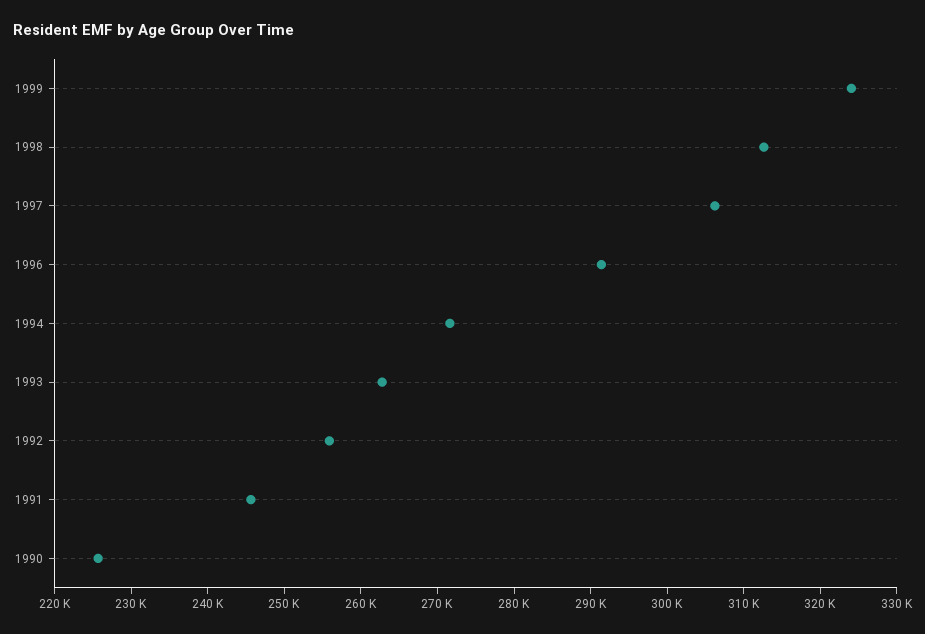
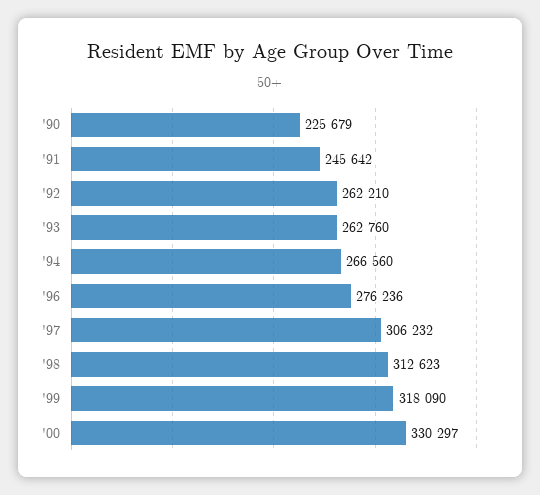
1999: 324000 -> 318090
1996: 292000 -> 276236
1994: 272000 -> 266560
1992: 256000 -> 262210
'00: none -> 330297

